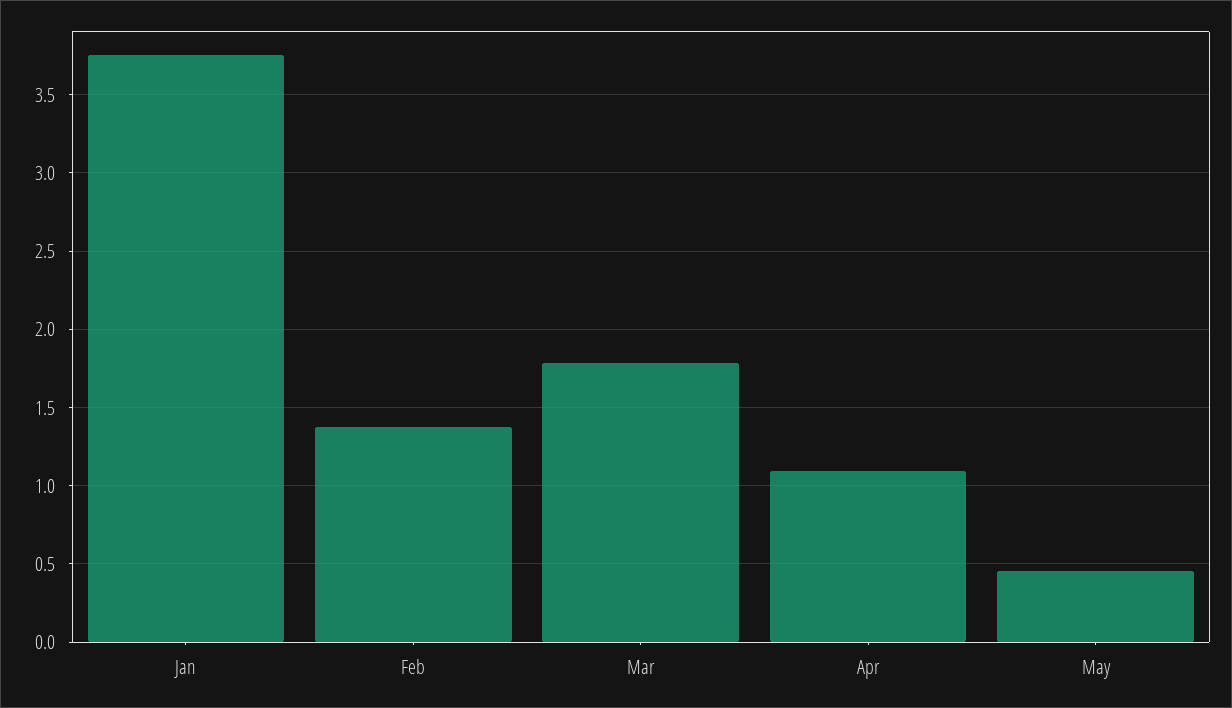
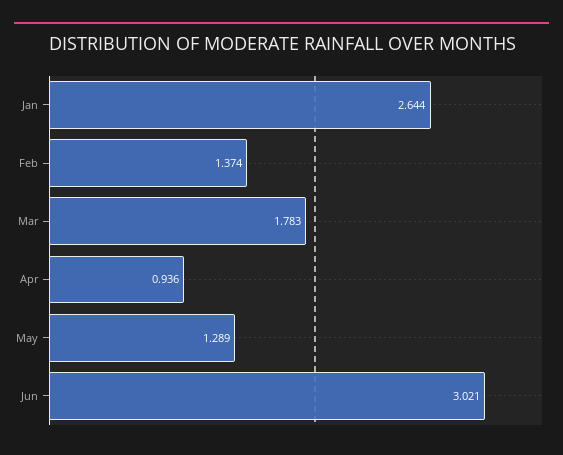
Jan: 3.75 -> 2.644
Apr: 1.1 -> 0.936
May: 0.45 -> 1.289
Jun: none -> 3.021

